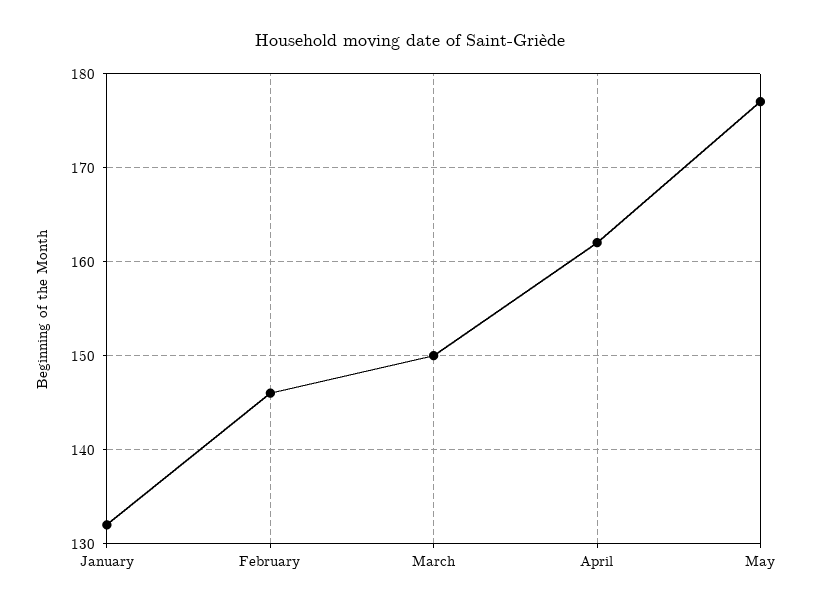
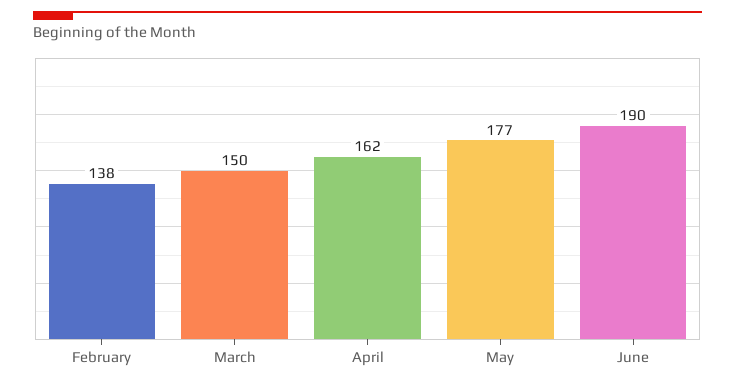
January: 132 -> none
February: 146 -> 138
June: none -> 190

